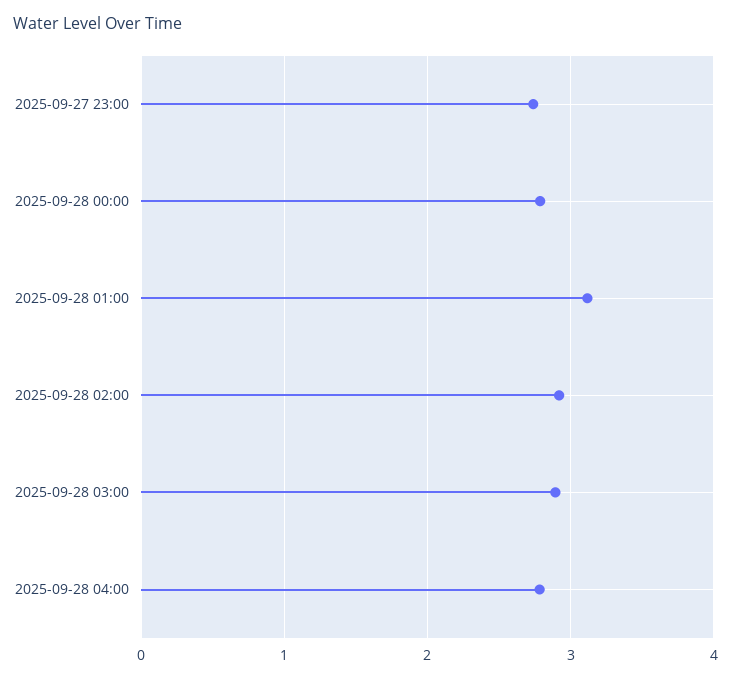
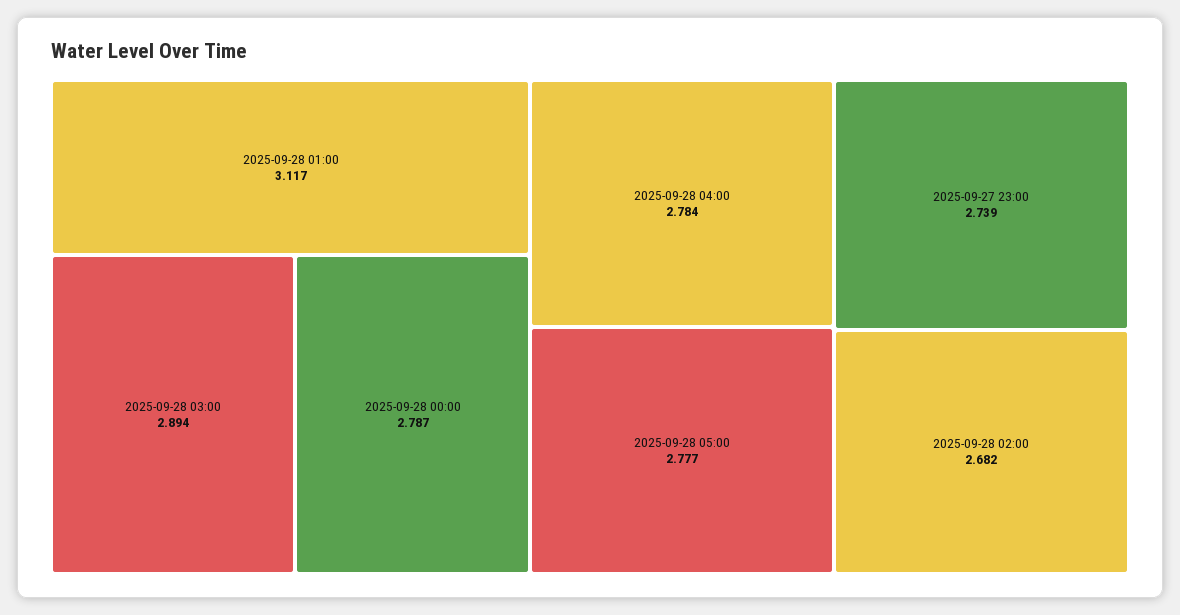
2025-09-28 02:00: 2.9 -> 2.682
2025-09-28 05:00: none -> 2.777

